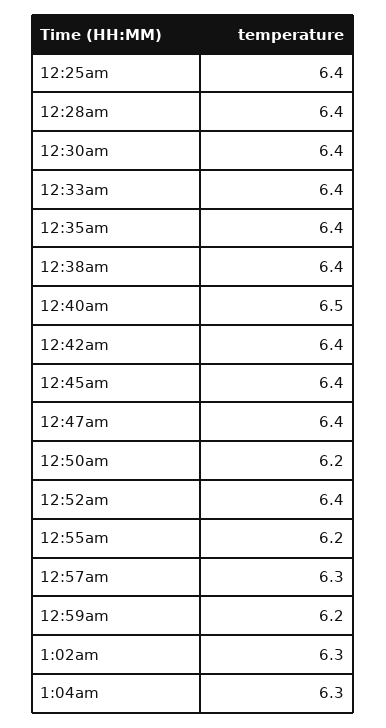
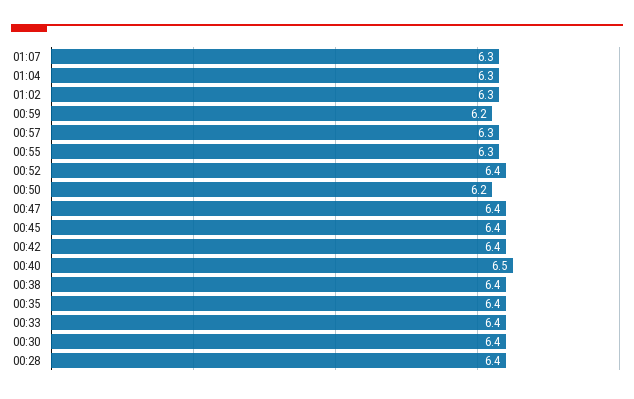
12:25am: 6.4 -> none
12:55am: 6.2 -> 6.3
01:07: none -> 6.3

